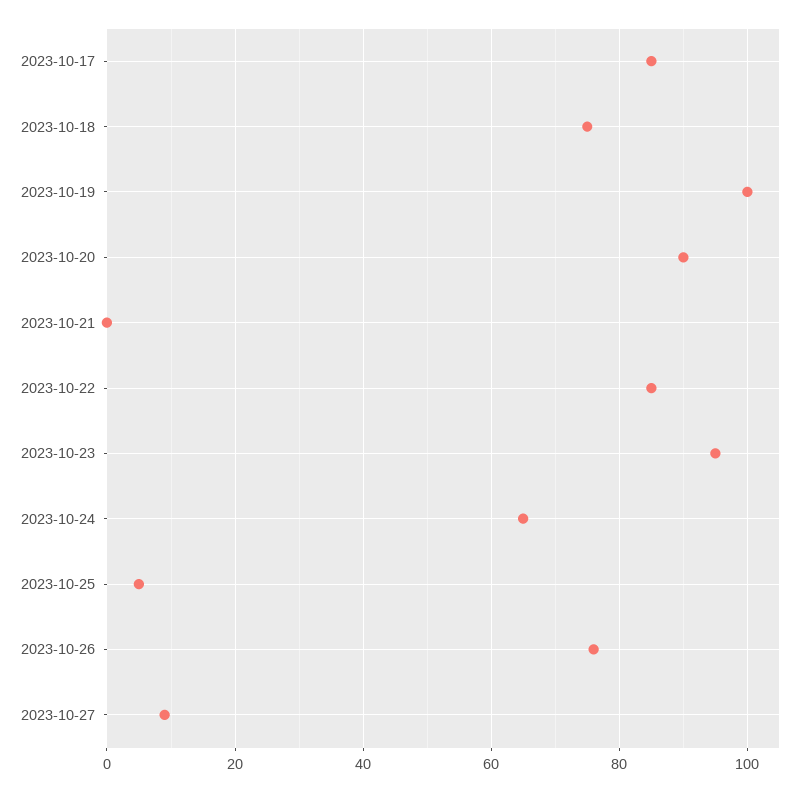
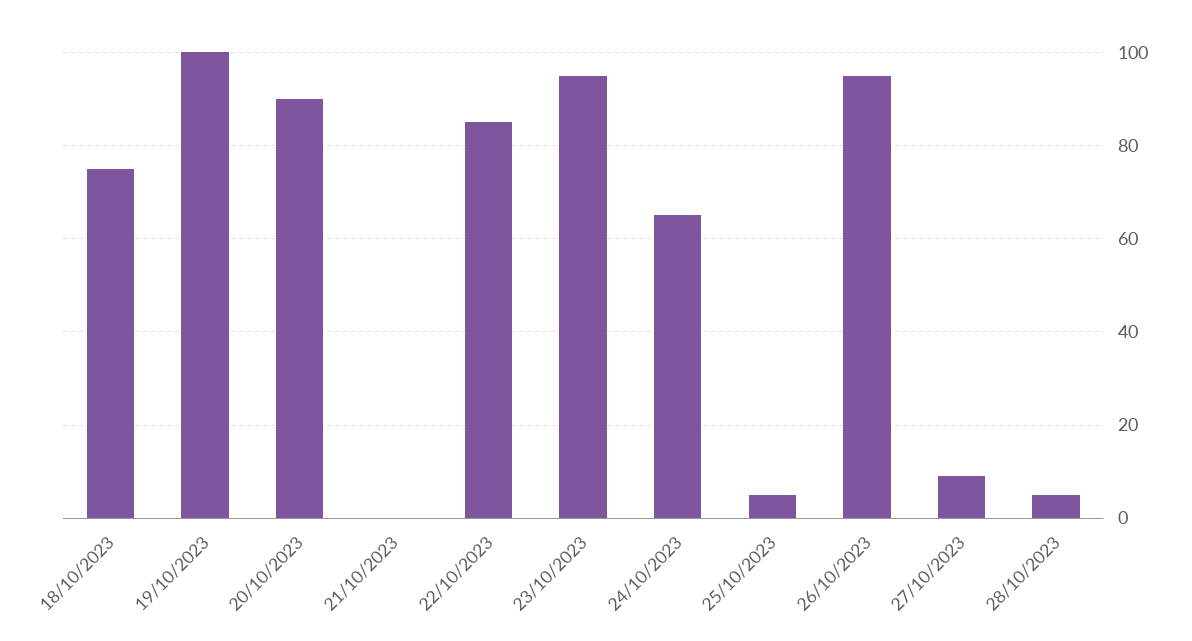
2023-10-17: 85 -> none
2023-10-26: 75 -> 95
28/10/2023: none -> 5

